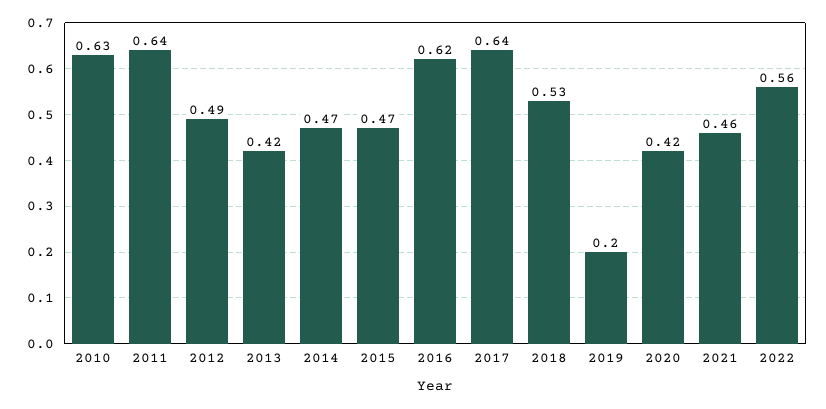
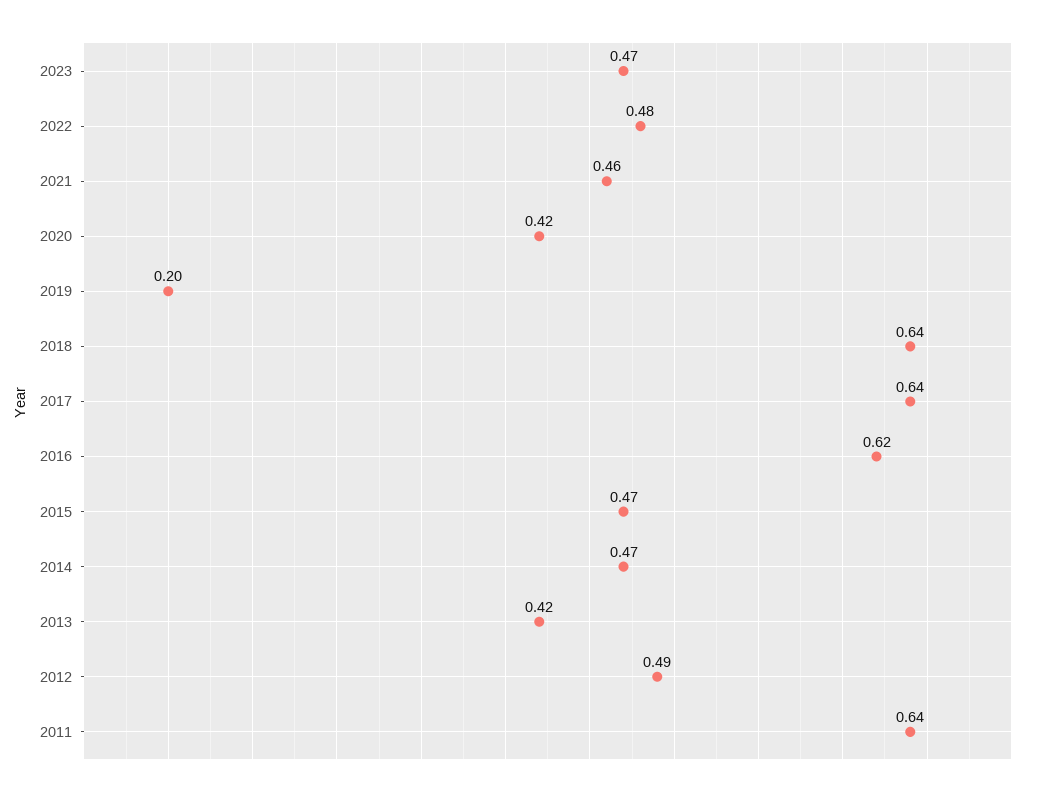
2010: 0.63 -> none
2018: 0.53 -> 0.64
2022: 0.56 -> 0.48
2023: none -> 0.47

